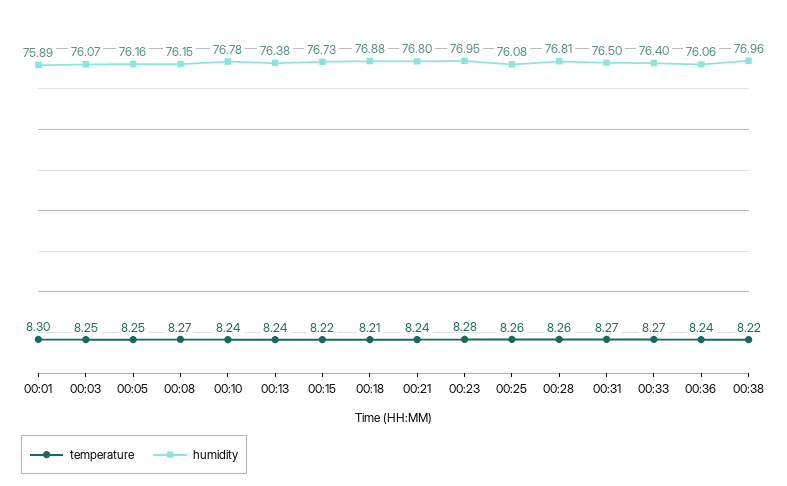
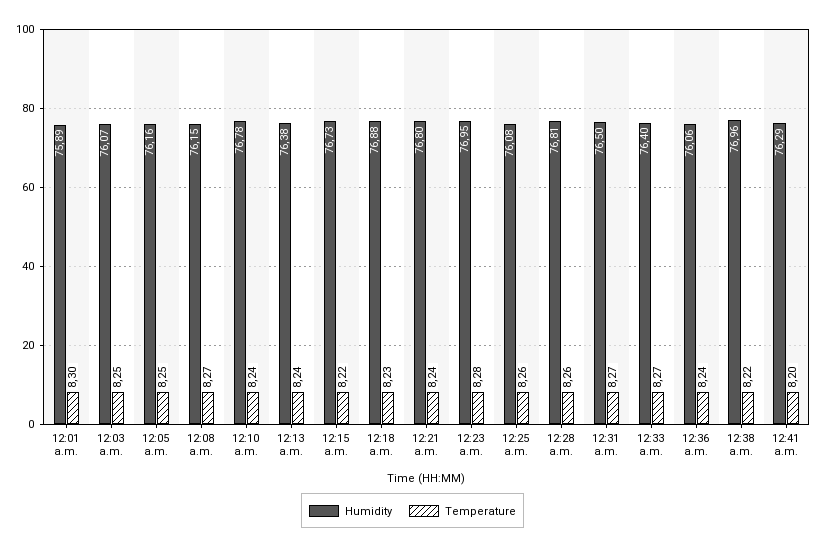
temperature, 00:18: 8.21 -> 8.23
humidity, 12:41 a.m.: none -> 76.29
temperature, 12:41 a.m.: none -> 8.2

